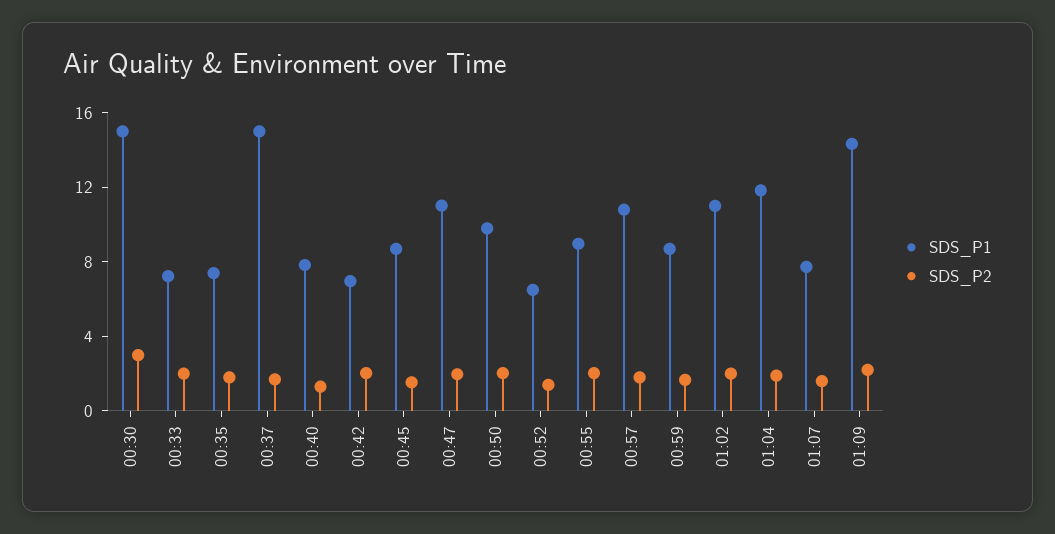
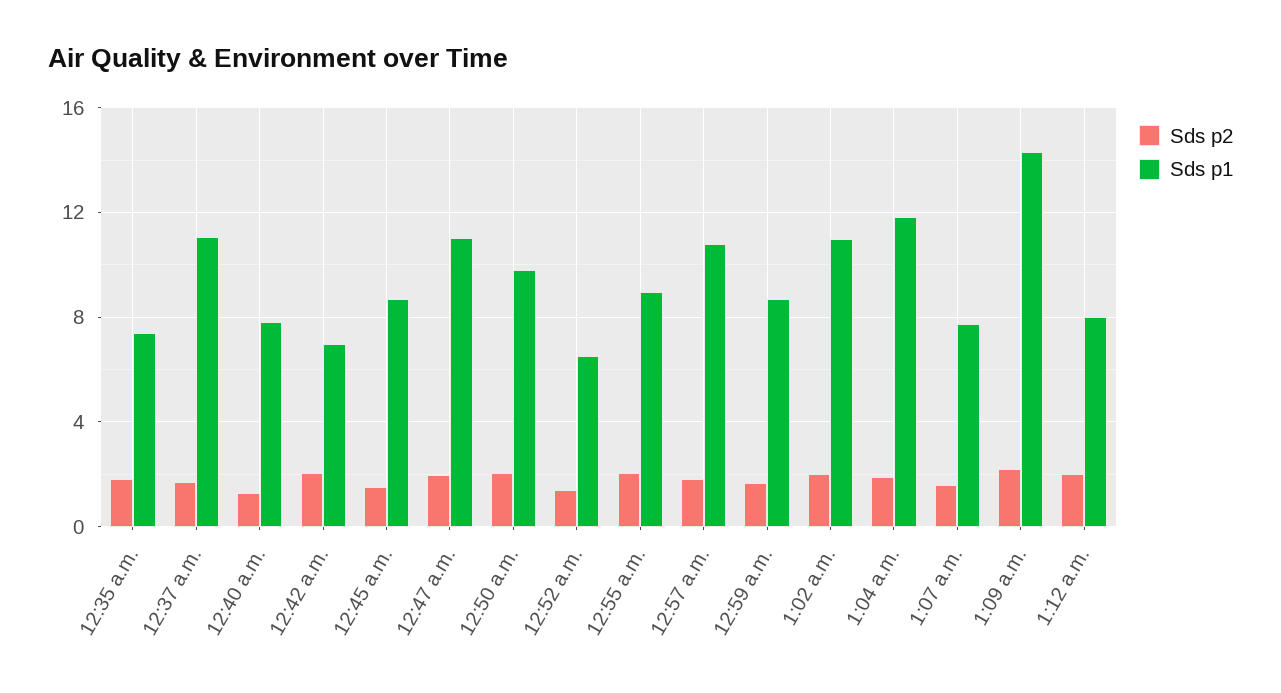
SDS_P1, 00:30: 15 -> none
SDS_P2, 00:30: 3 -> none
SDS_P1, 00:33: 7 -> none
SDS_P2, 00:33: 2 -> none
SDS_P1, 00:37: 15 -> 11
SDS_P2, 1:12 a.m.: none -> 2
SDS_P1, 1:12 a.m.: none -> 8

